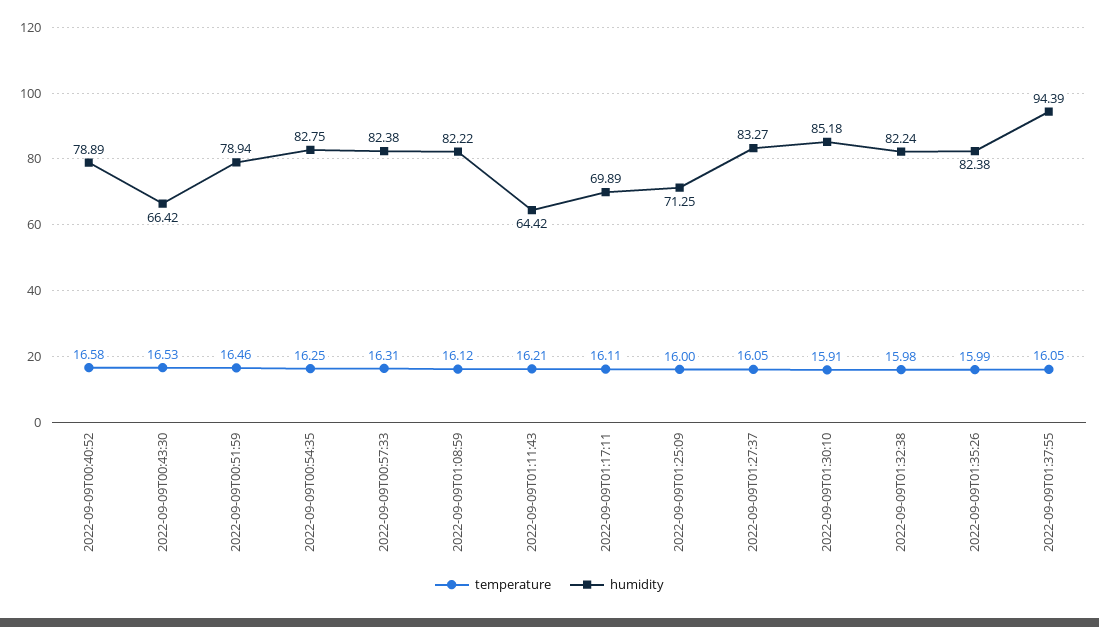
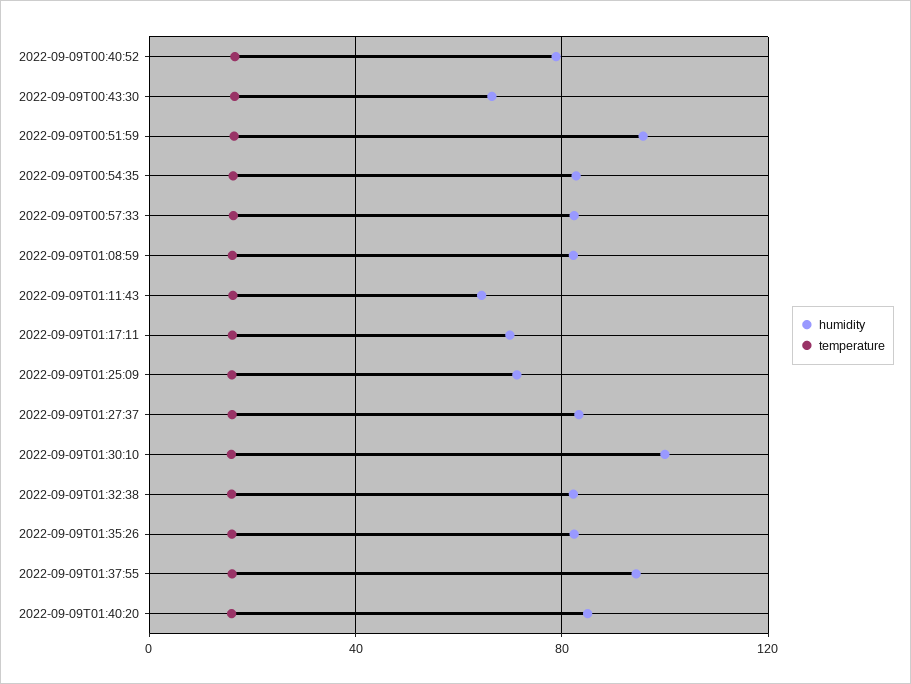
humidity, 2022-09-09T00:51:59: 78.94 -> 95
humidity, 2022-09-09T01:30:10: 85.18 -> 100
humidity, 2022-09-09T01:40:20: none -> 85
temperature, 2022-09-09T01:40:20: none -> 15

